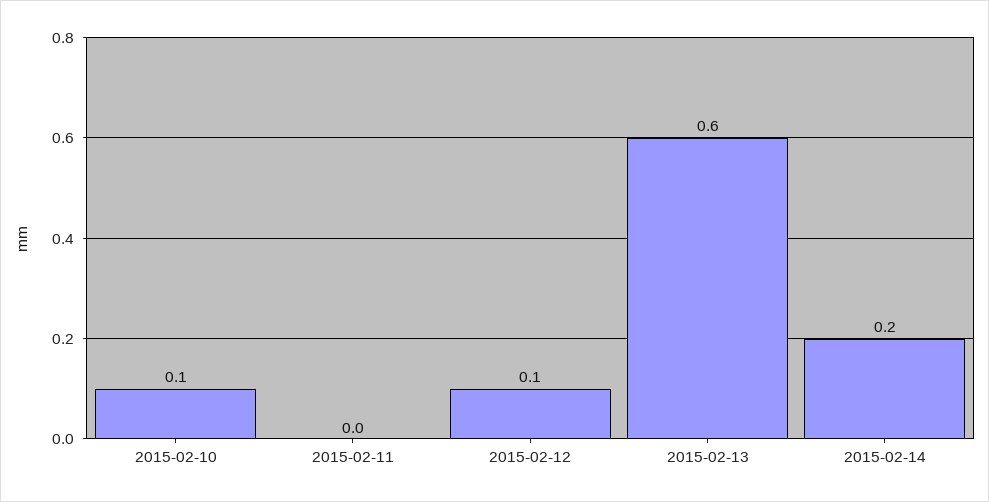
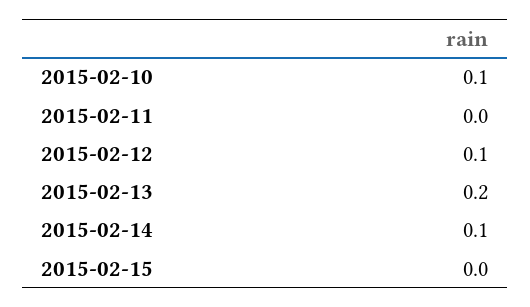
2015-02-13: 0.6 -> 0.2
2015-02-14: 0.2 -> 0.1
2015-02-15: none -> 0

